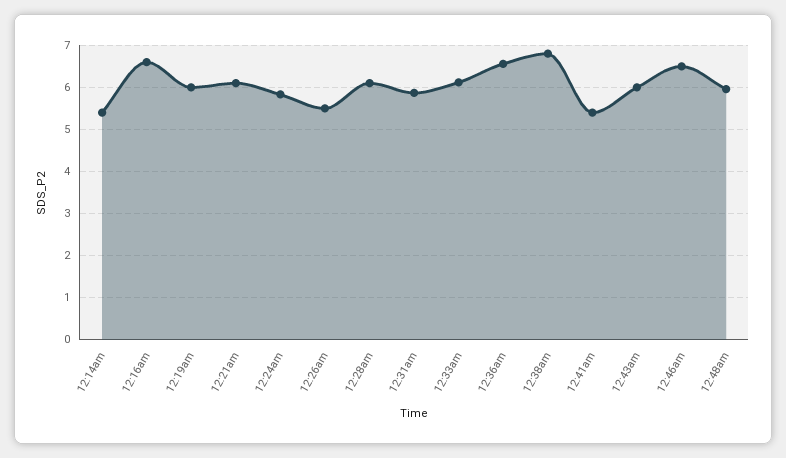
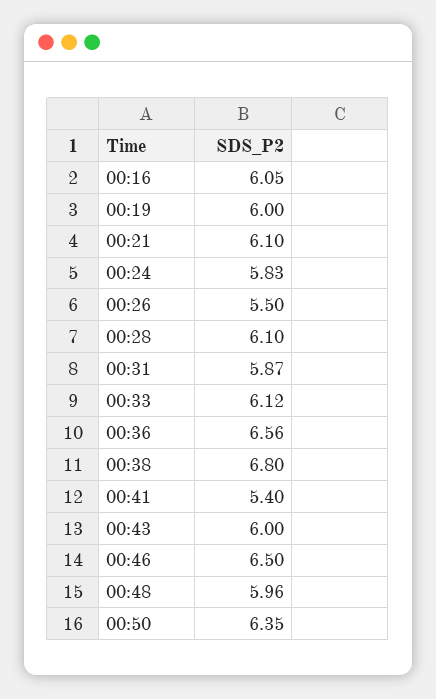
12:14am: 5.4 -> none
12:16am: 6.6 -> 6.05
00:50: none -> 6.35

